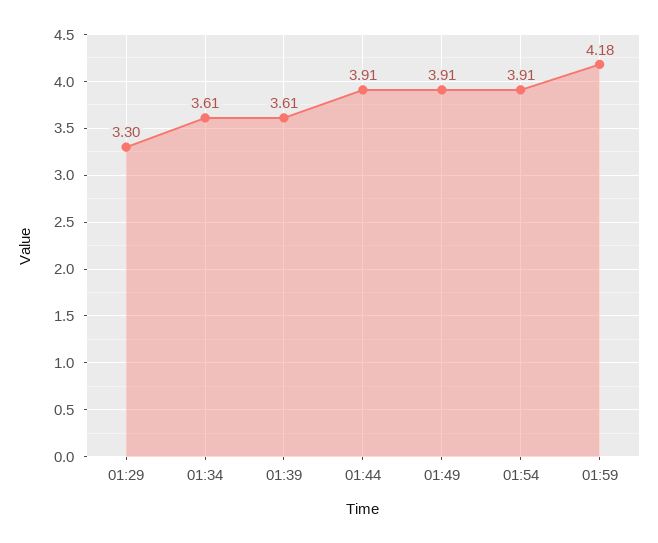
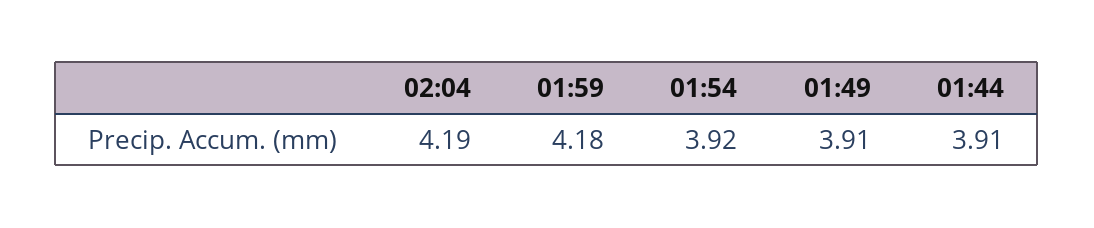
01:29: 3.3 -> none
01:34: 3.61 -> none
01:39: 3.61 -> none
01:54: 3.91 -> 3.92
02:04: none -> 4.19

